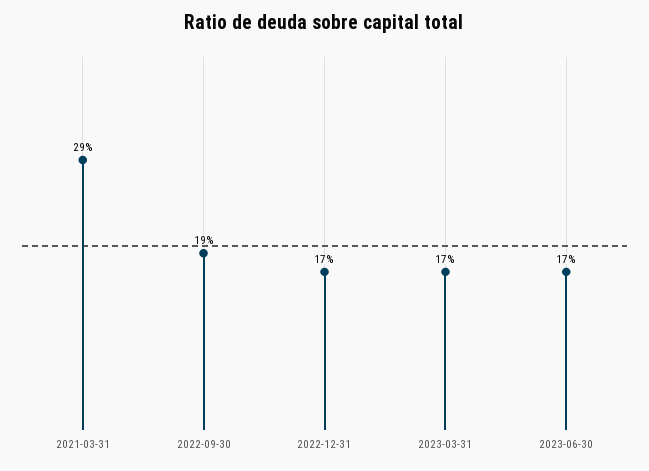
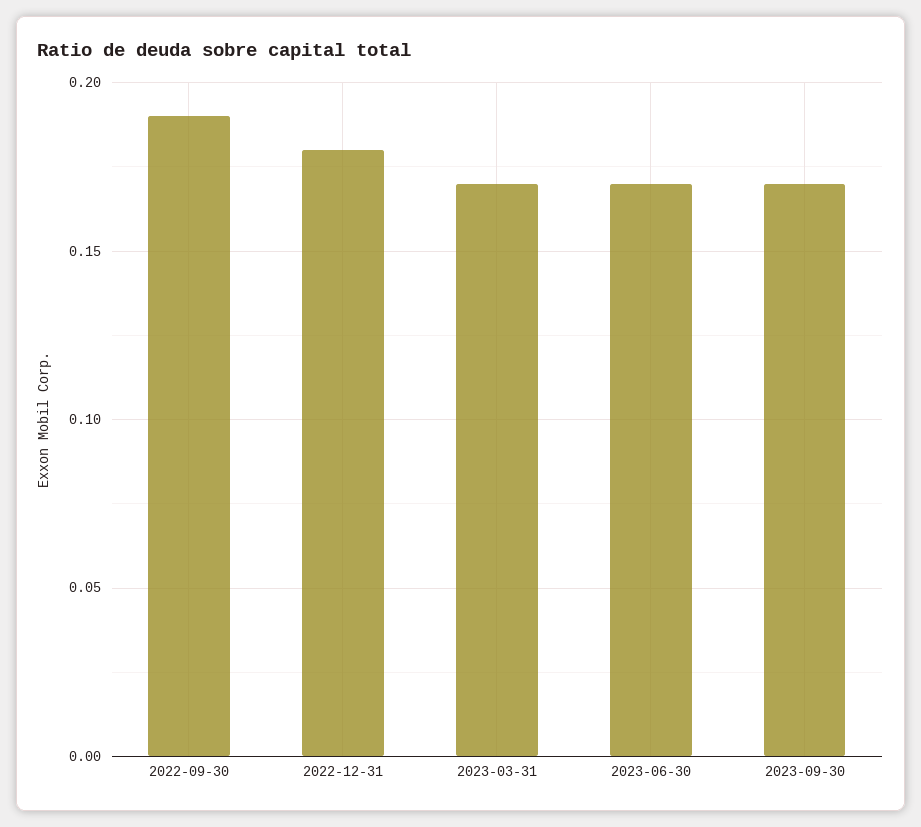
2021-03-31: 0.29 -> none
2022-12-31: 0.17 -> 0.18
2023-09-30: none -> 0.17

